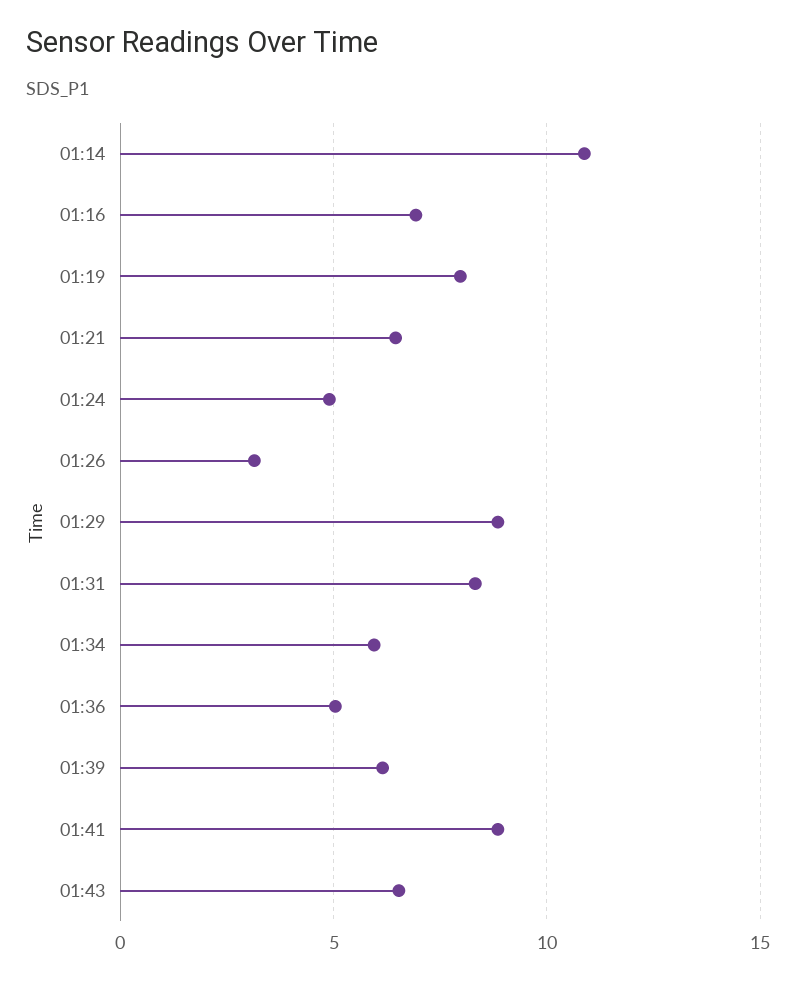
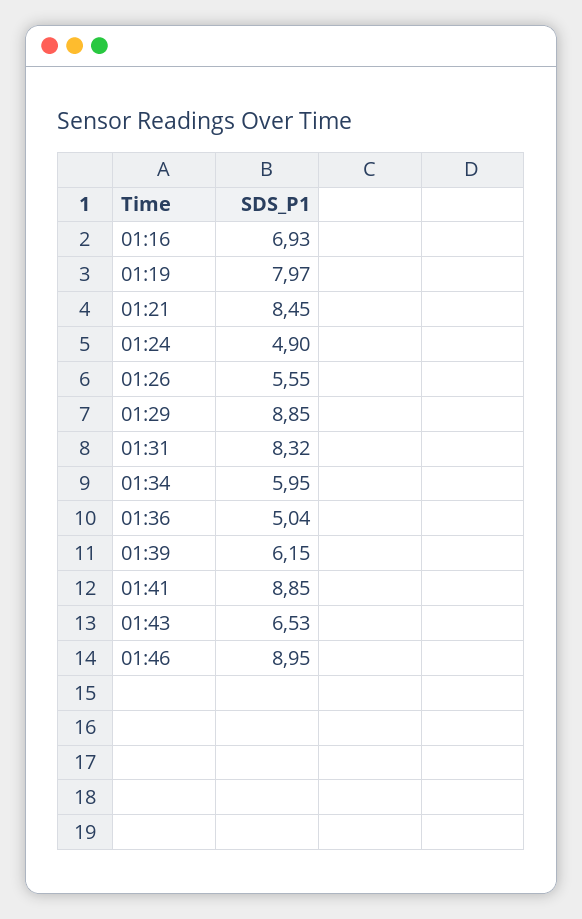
01:14: 11 -> none
01:21: 6.5 -> 8.45
01:26: 3 -> 5.55
01:46: none -> 8.95

